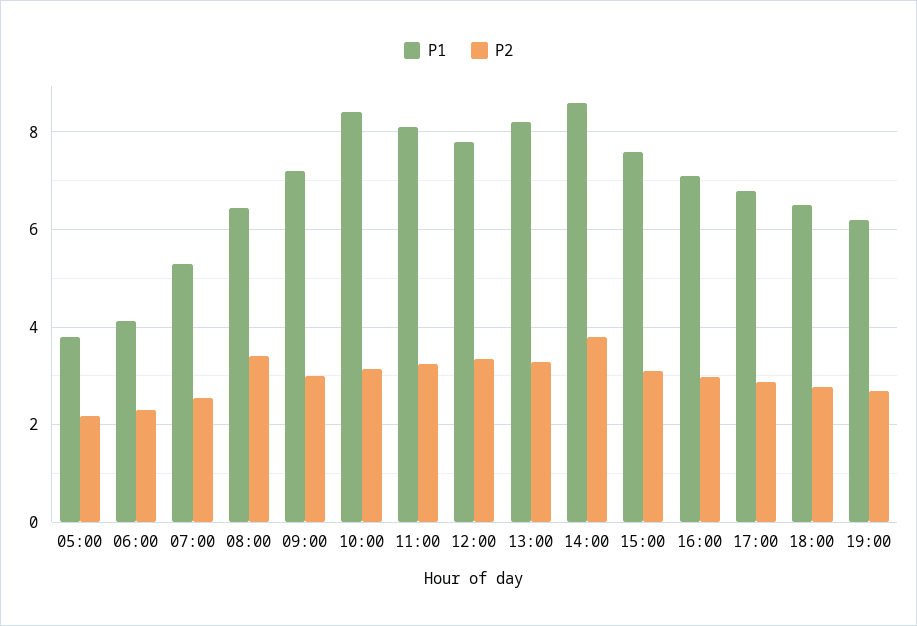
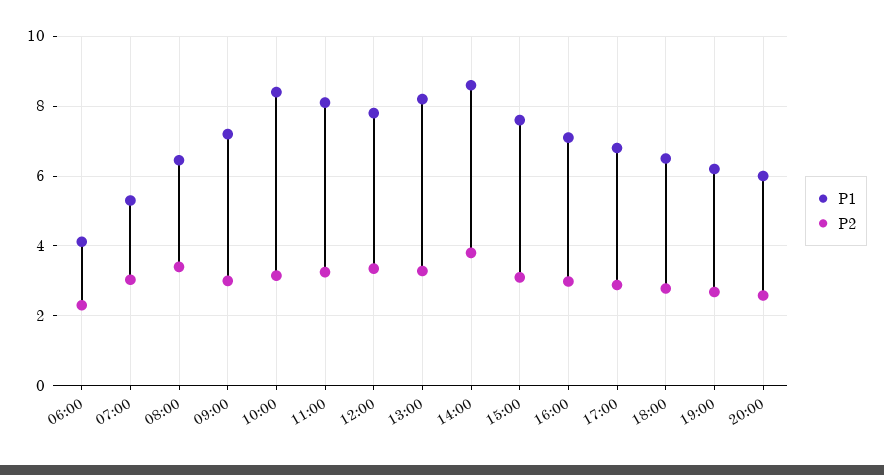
P1, 05:00: 3.8 -> none
P2, 05:00: 2.2 -> none
P2, 07:00: 2.6 -> 3
P1, 20:00: none -> 6
P2, 20:00: none -> 2.6

